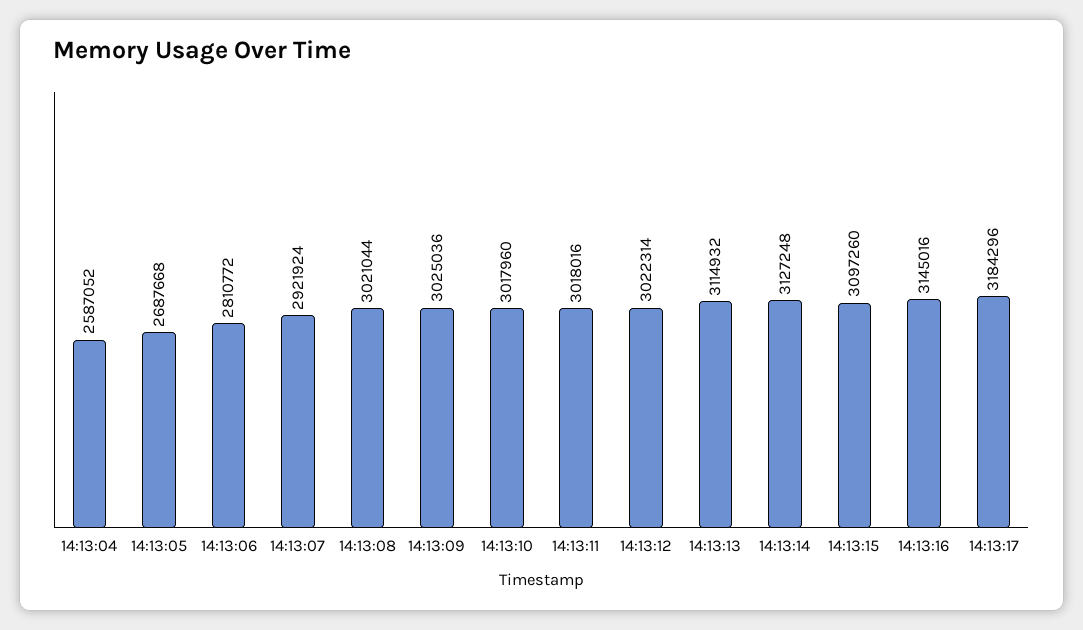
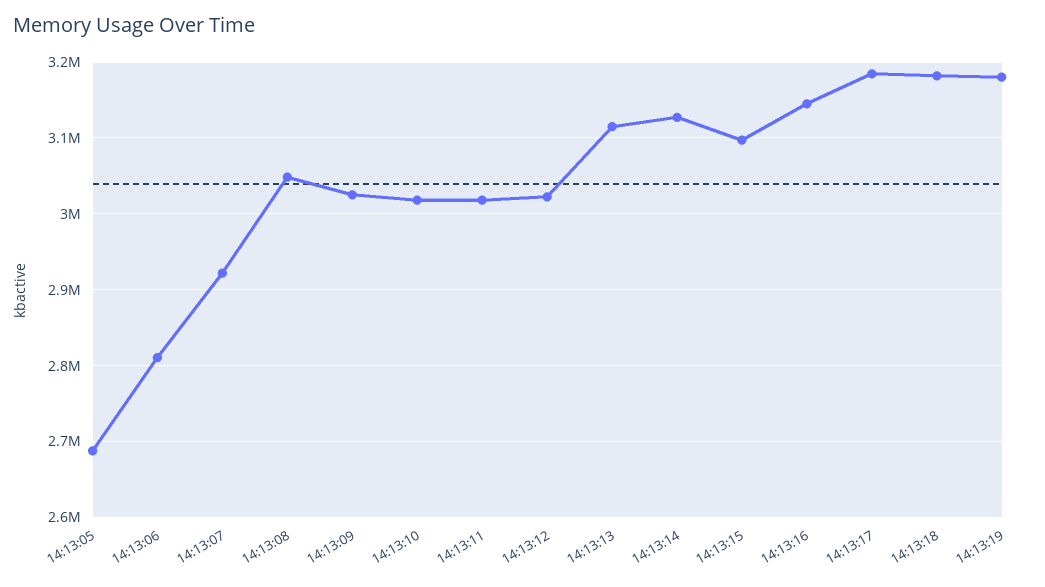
14:13:04: 2587052 -> none
14:13:08: 3021044 -> 3050000
14:13:18: none -> 3180000
14:13:19: none -> 3180000

